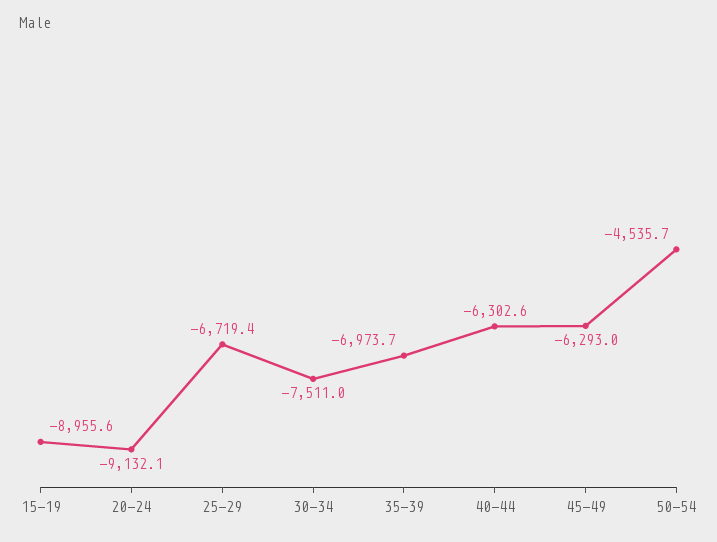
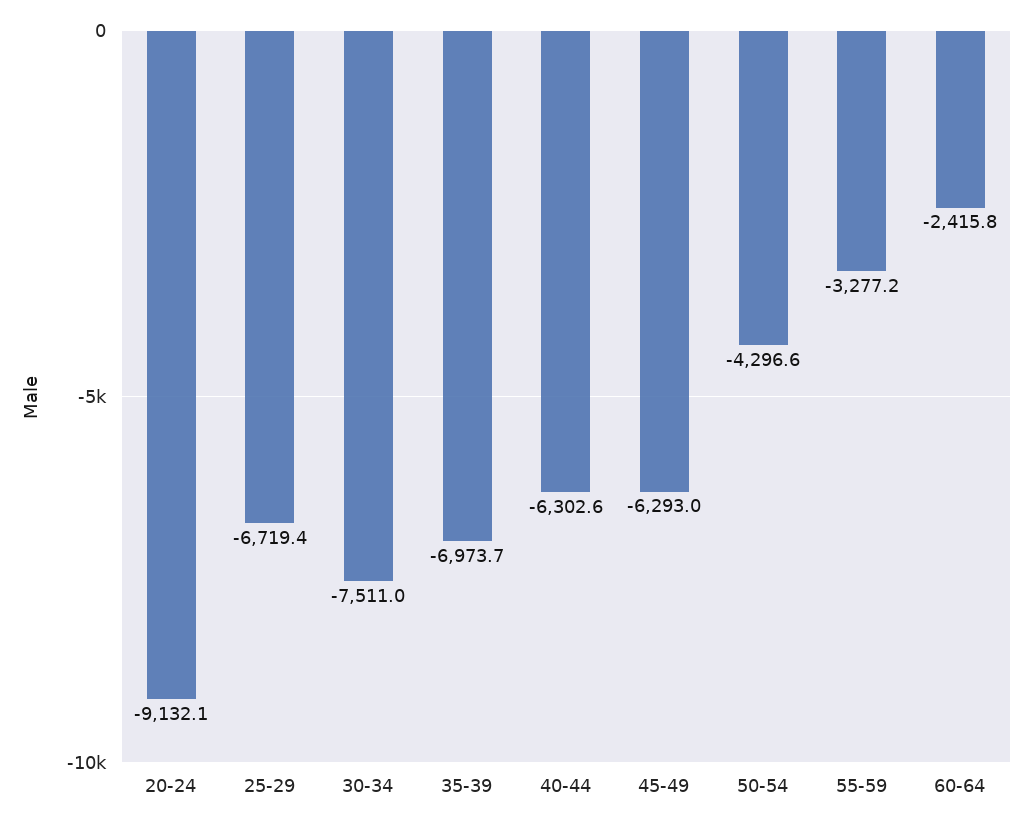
15-19: -8955.6 -> none
50-54: -4535.7 -> -4296.6
55-59: none -> -3277.2
60-64: none -> -2415.8

